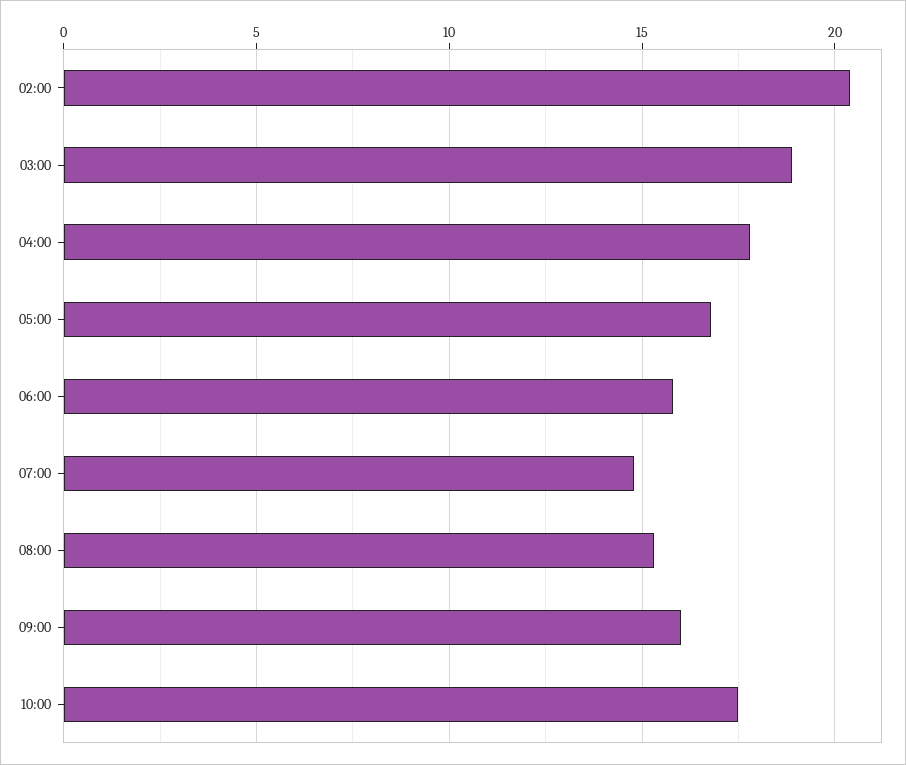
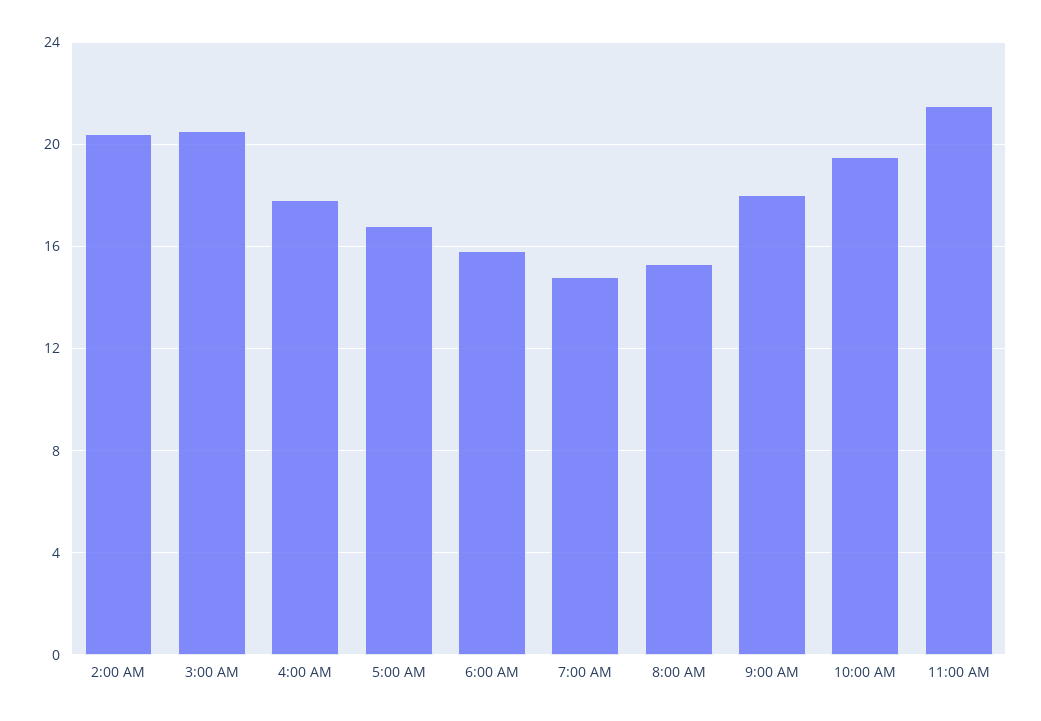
03:00: 19 -> 20.5
09:00: 16 -> 18
10:00: 17.5 -> 19.5
11:00 AM: none -> 21.5

